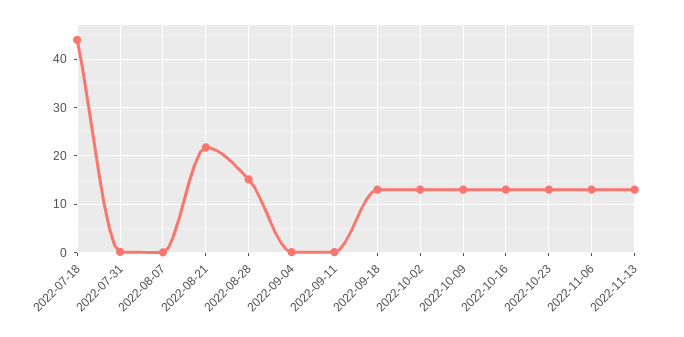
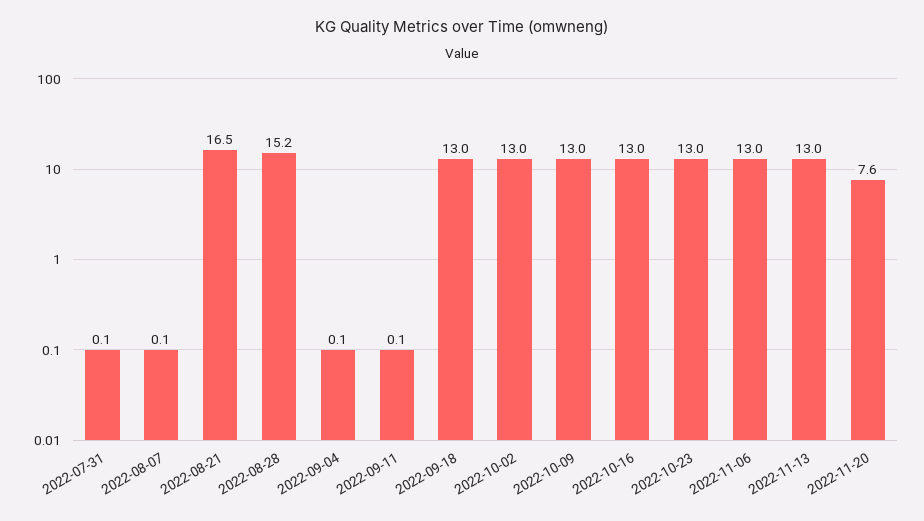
2022-07-18: 44 -> none
2022-08-21: 22 -> 16.5
2022-11-20: none -> 7.6

